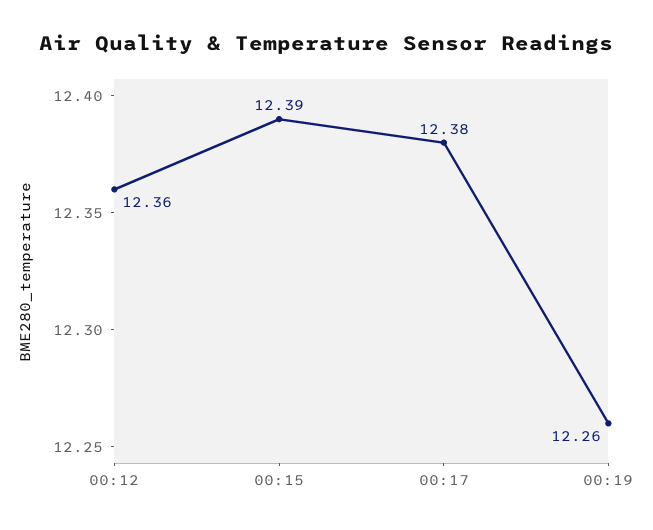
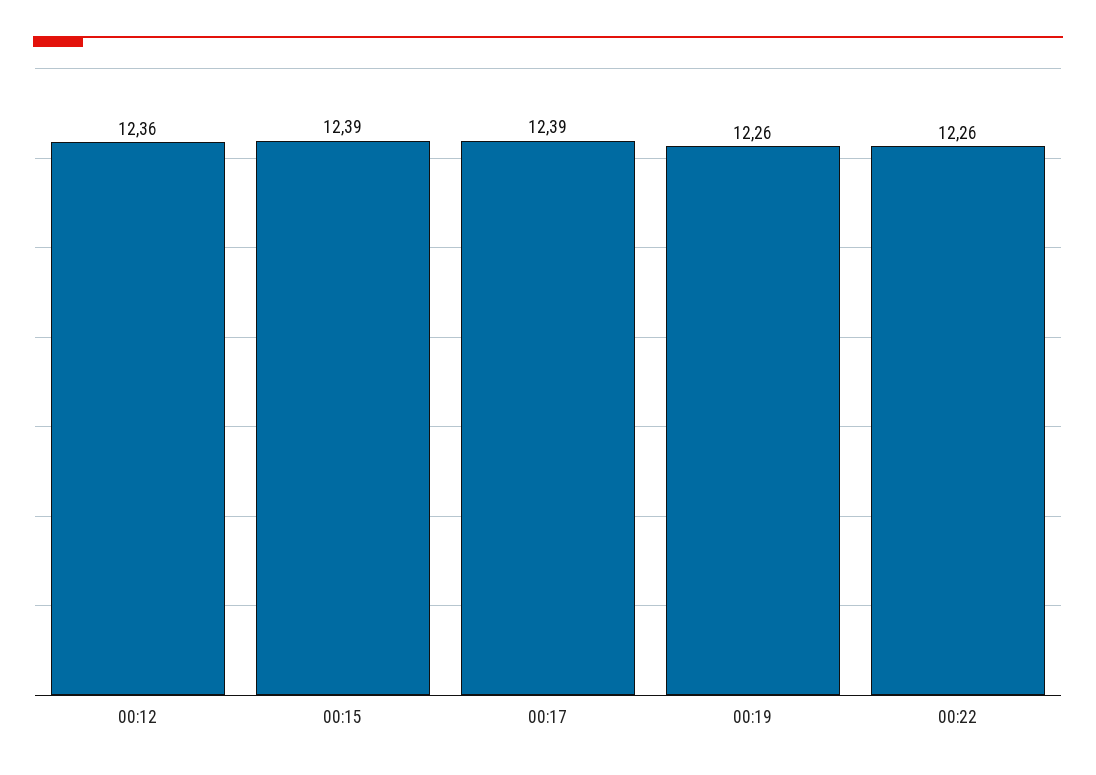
00:17: 12.38 -> 12.39
00:22: none -> 12.26

